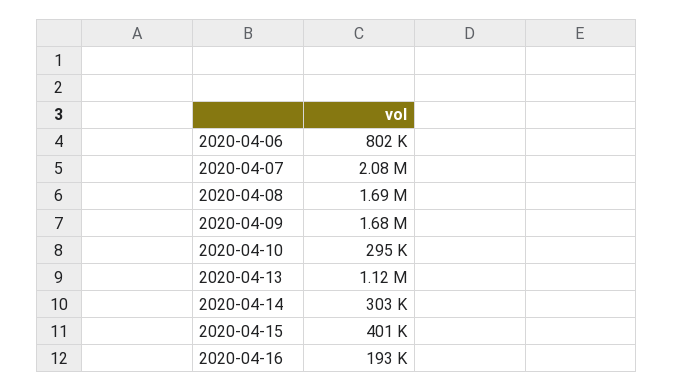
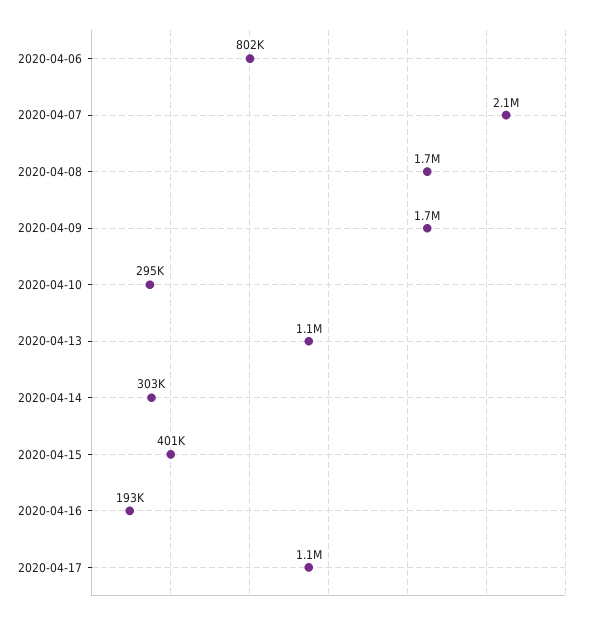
2020-04-17: none -> 1100000

